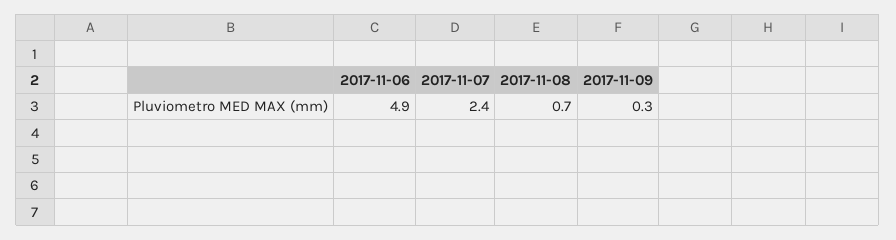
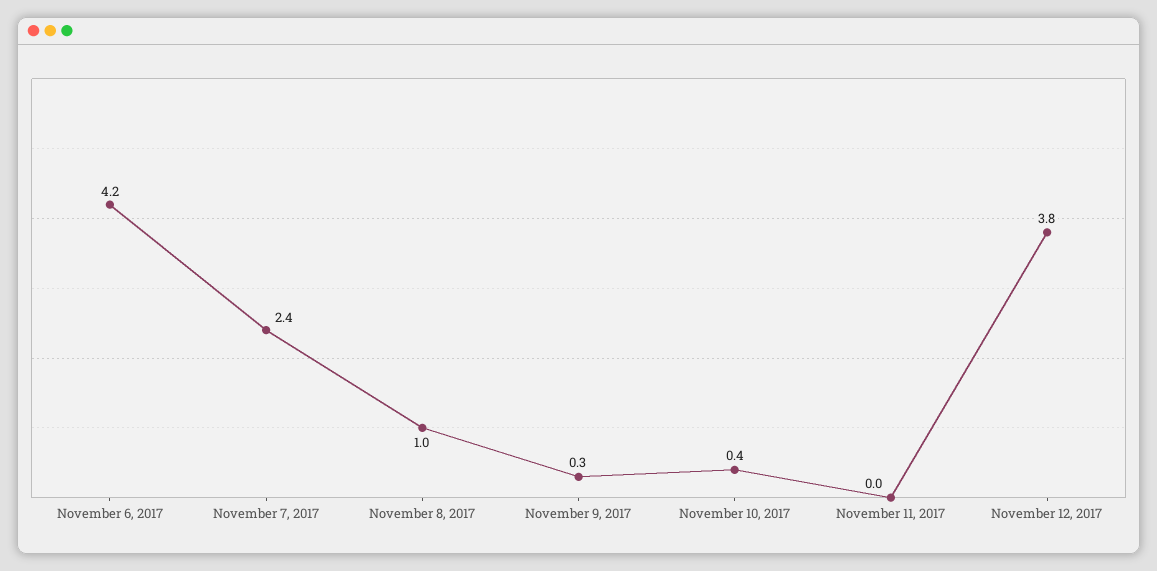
2017-11-06: 4.9 -> 4.2
2017-11-08: 0.7 -> 1
November 10, 2017: none -> 0.4
November 11, 2017: none -> 0
November 12, 2017: none -> 3.8

